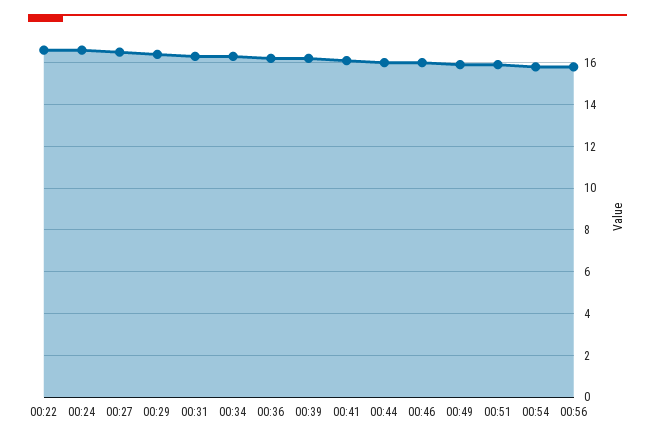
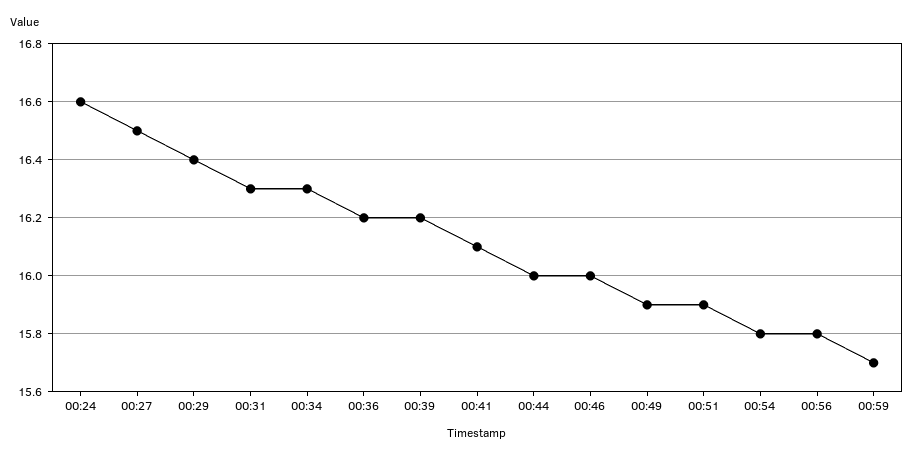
00:22: 16.5 -> none
00:59: none -> 15.7

